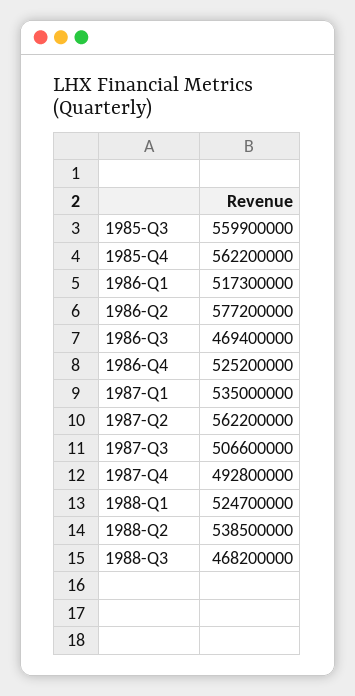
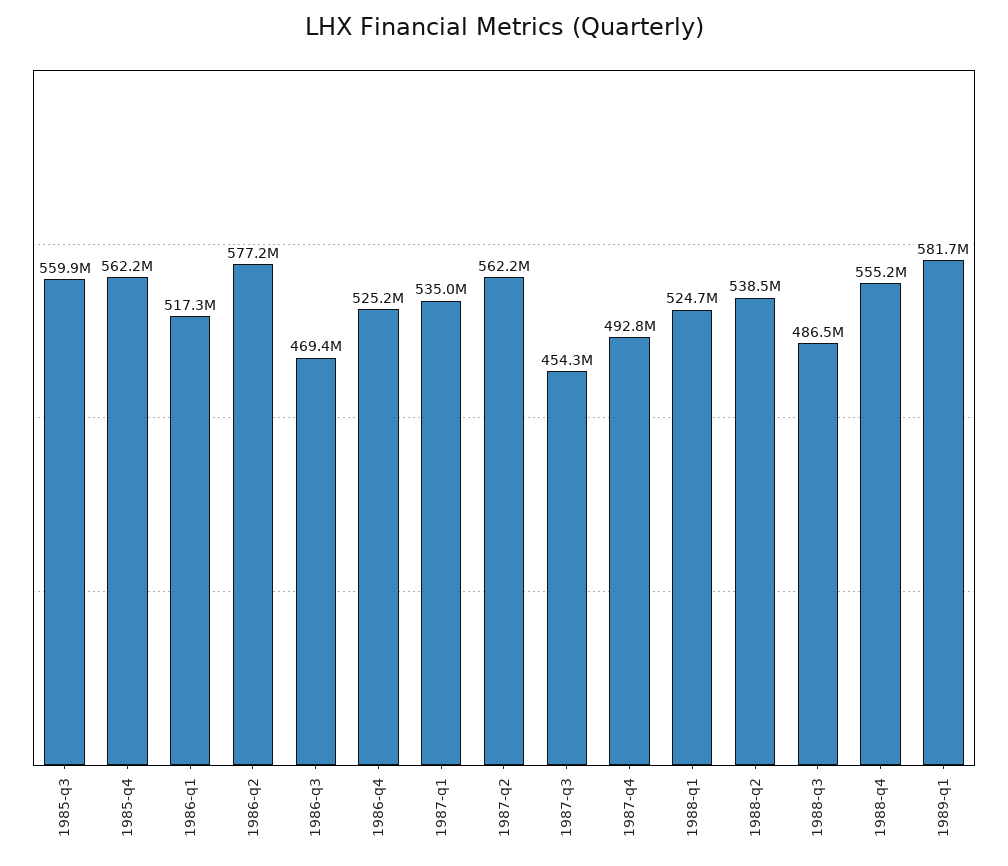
1987-Q3: 506600000 -> 454300000
1988-Q3: 468200000 -> 486500000
1988-q4: none -> 555200000
1989-q1: none -> 581700000

